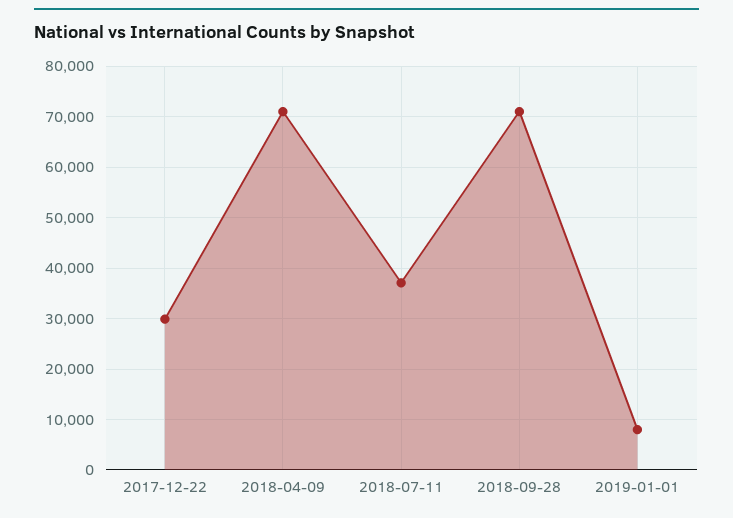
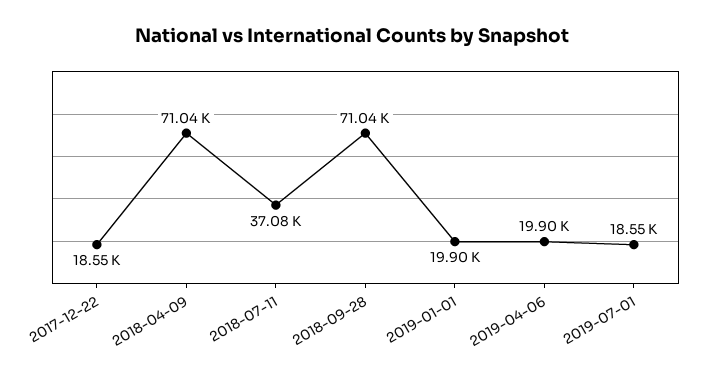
2017-12-22: 30000 -> 18550
2019-01-01: 8000 -> 19900
2019-04-06: none -> 19900
2019-07-01: none -> 18550

